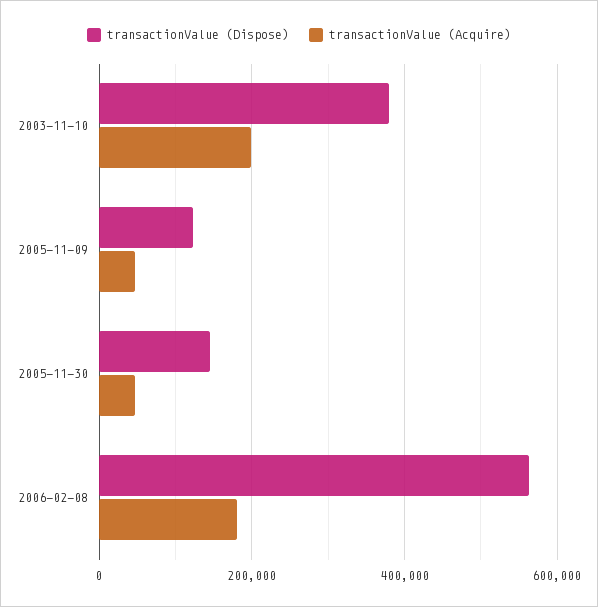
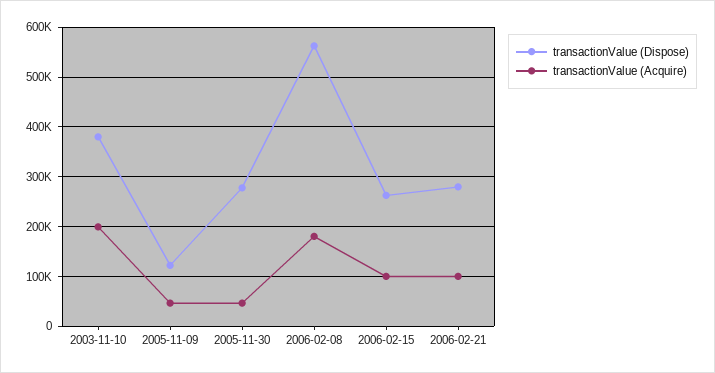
transactionValue (Dispose), 2005-11-30: 140000 -> 280000
transactionValue (Dispose), 2006-02-15: none -> 260000
transactionValue (Acquire), 2006-02-15: none -> 100000
transactionValue (Dispose), 2006-02-21: none -> 280000
transactionValue (Acquire), 2006-02-21: none -> 100000

